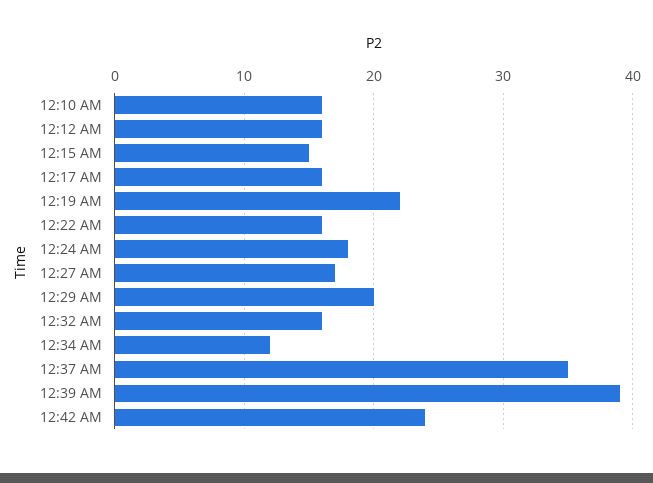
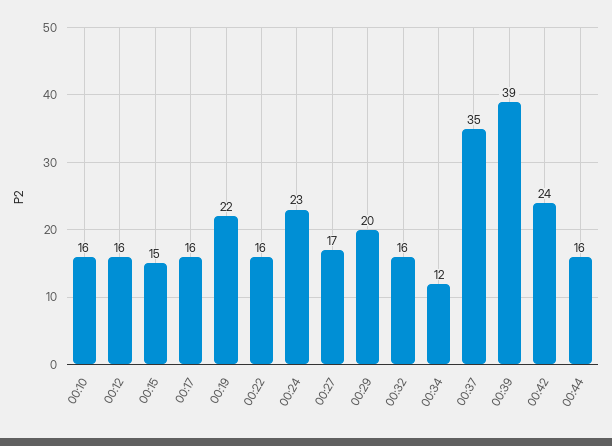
12:24 AM: 18 -> 23
00:44: none -> 16

